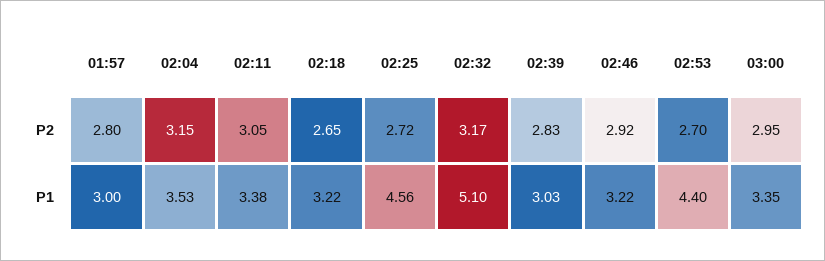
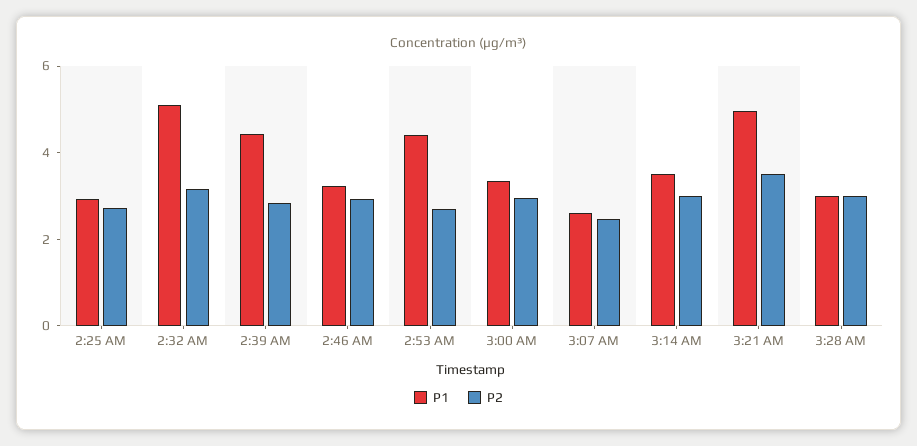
P2, 01:57: 2.8 -> none
P2, 02:04: 3.15 -> none
P2, 02:11: 3.05 -> none
P2, 02:18: 2.65 -> none
P1, 01:57: 3 -> none
P1, 02:04: 3.53 -> none
P1, 02:11: 3.38 -> none
P1, 02:18: 3.22 -> none
P1, 02:25: 4.56 -> 3
P1, 02:39: 3.03 -> 4.5
P1, 3:07 AM: none -> 2.5
P2, 3:07 AM: none -> 2.5
P1, 3:14 AM: none -> 3.5
P2, 3:14 AM: none -> 3
P1, 3:21 AM: none -> 5
P2, 3:21 AM: none -> 3.5
P1, 3:28 AM: none -> 3
P2, 3:28 AM: none -> 3

